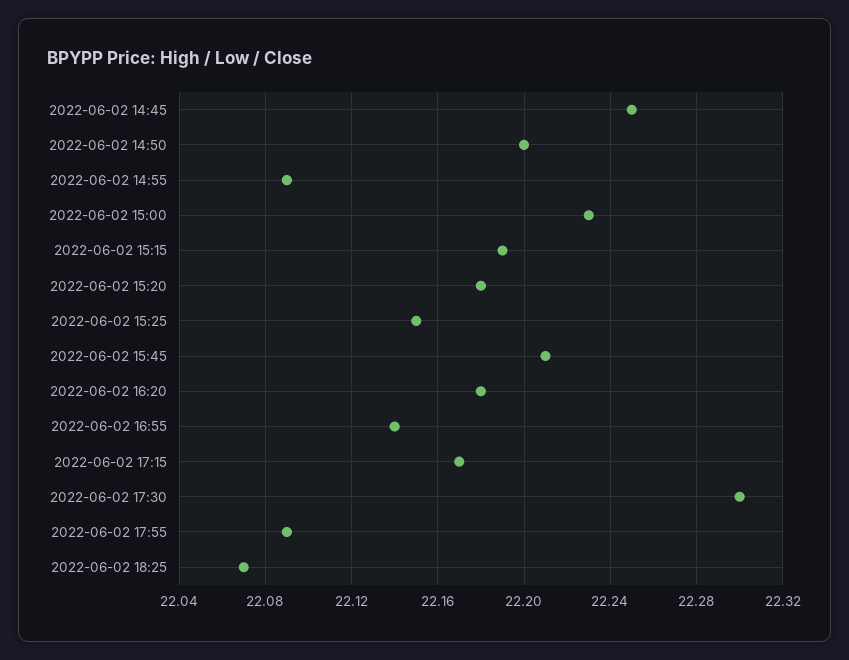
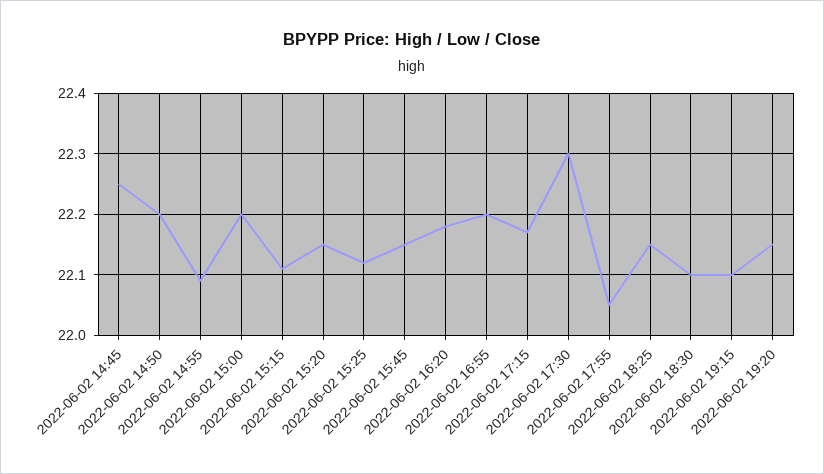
2022-06-02 15:00: 22.23 -> 22.2
2022-06-02 15:15: 22.19 -> 22.11
2022-06-02 15:20: 22.18 -> 22.15
2022-06-02 15:25: 22.15 -> 22.12
2022-06-02 15:45: 22.21 -> 22.15
2022-06-02 16:55: 22.14 -> 22.2
2022-06-02 17:55: 22.09 -> 22.05
2022-06-02 18:25: 22.07 -> 22.15
2022-06-02 18:30: none -> 22.1
2022-06-02 19:15: none -> 22.1
2022-06-02 19:20: none -> 22.15

